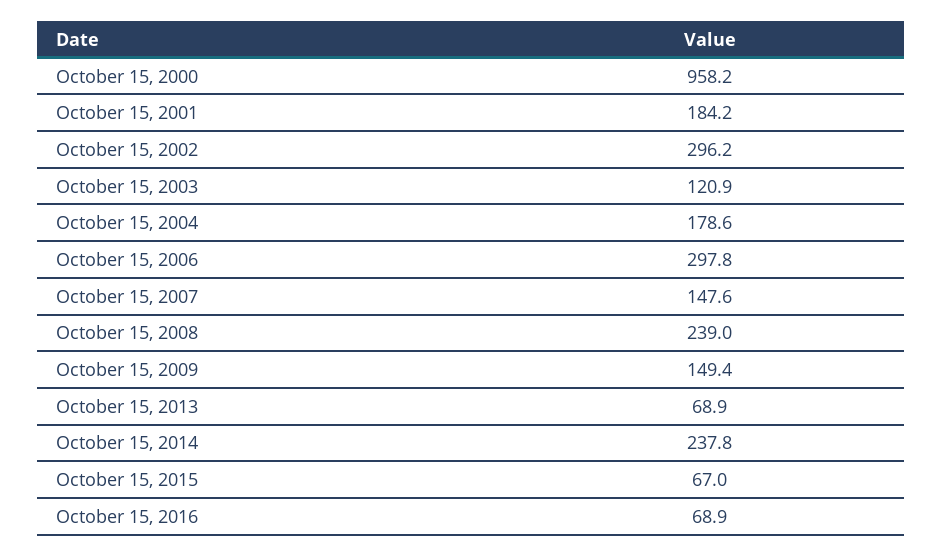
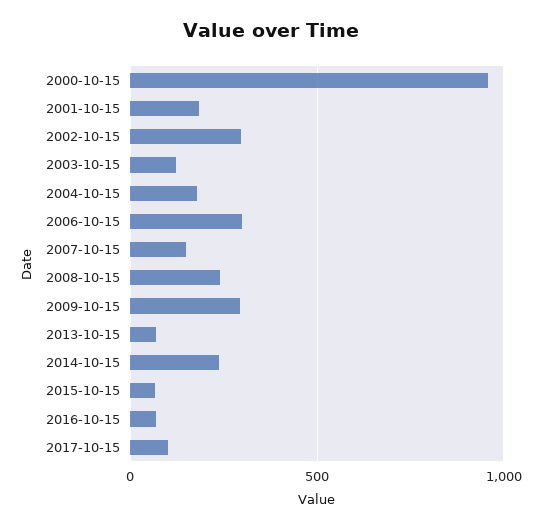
October 15, 2009: 149.4 -> 300
2017-10-15: none -> 100

